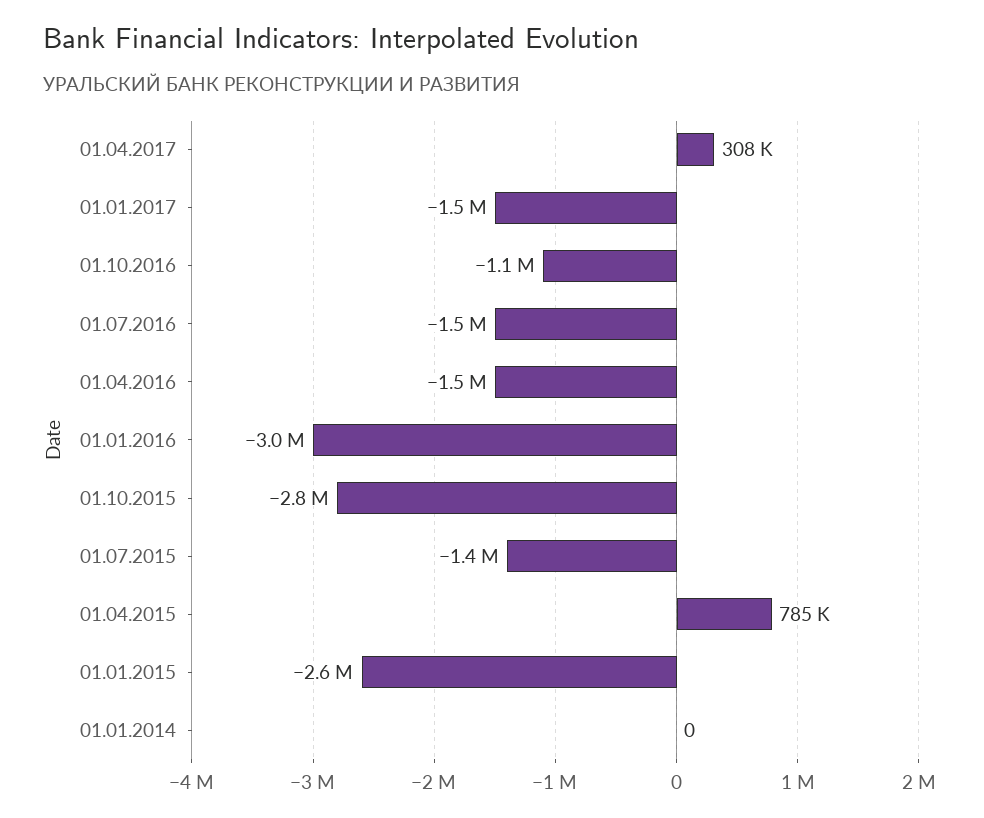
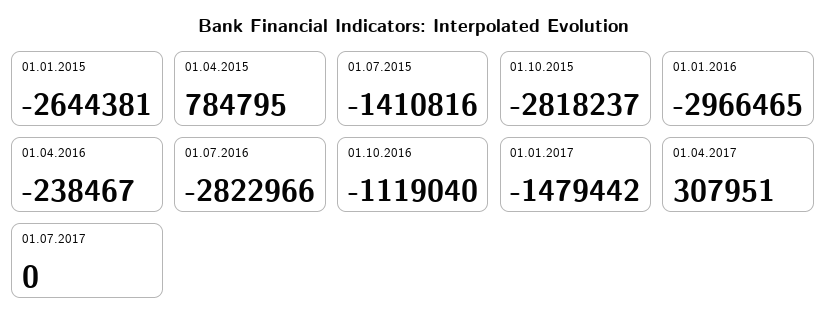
01.07.2016: -1500000 -> -2822966
01.04.2016: -1500000 -> -238467
01.01.2014: 0 -> none
01.07.2017: none -> 0

